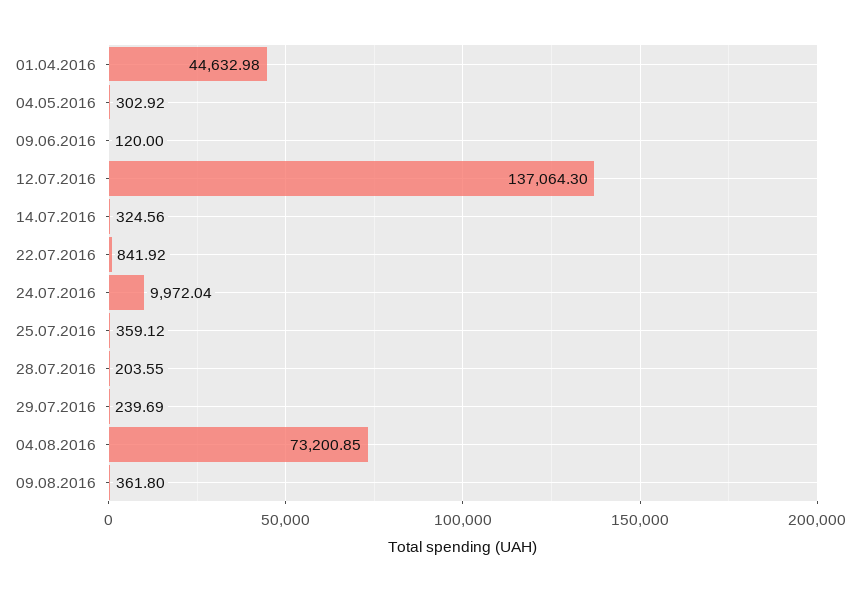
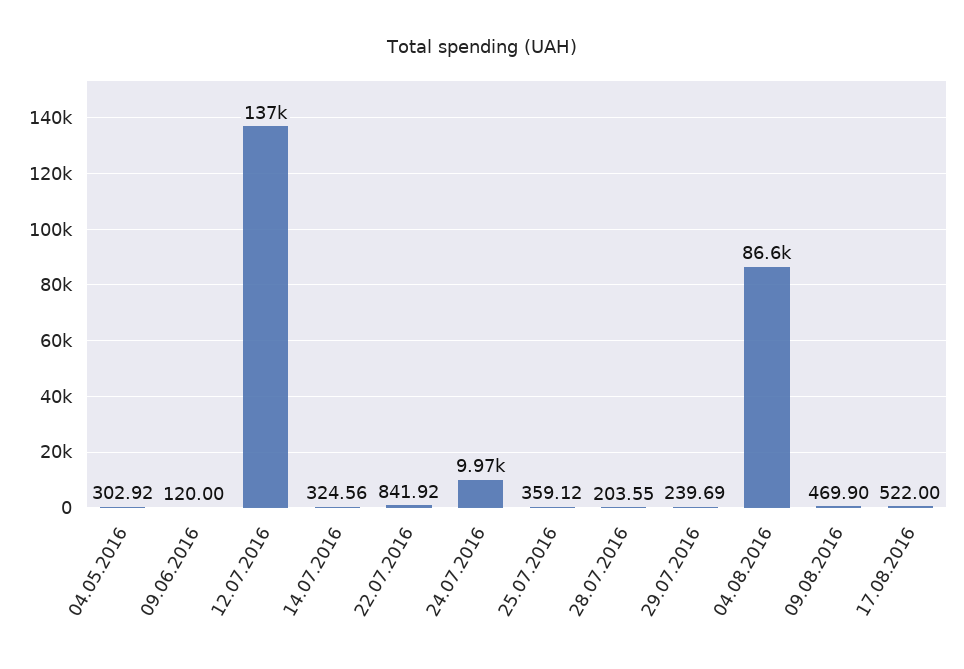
01.04.2016: 44632.98 -> none
04.08.2016: 73200.85 -> 86600
09.08.2016: 361.8 -> 469.9
17.08.2016: none -> 522

